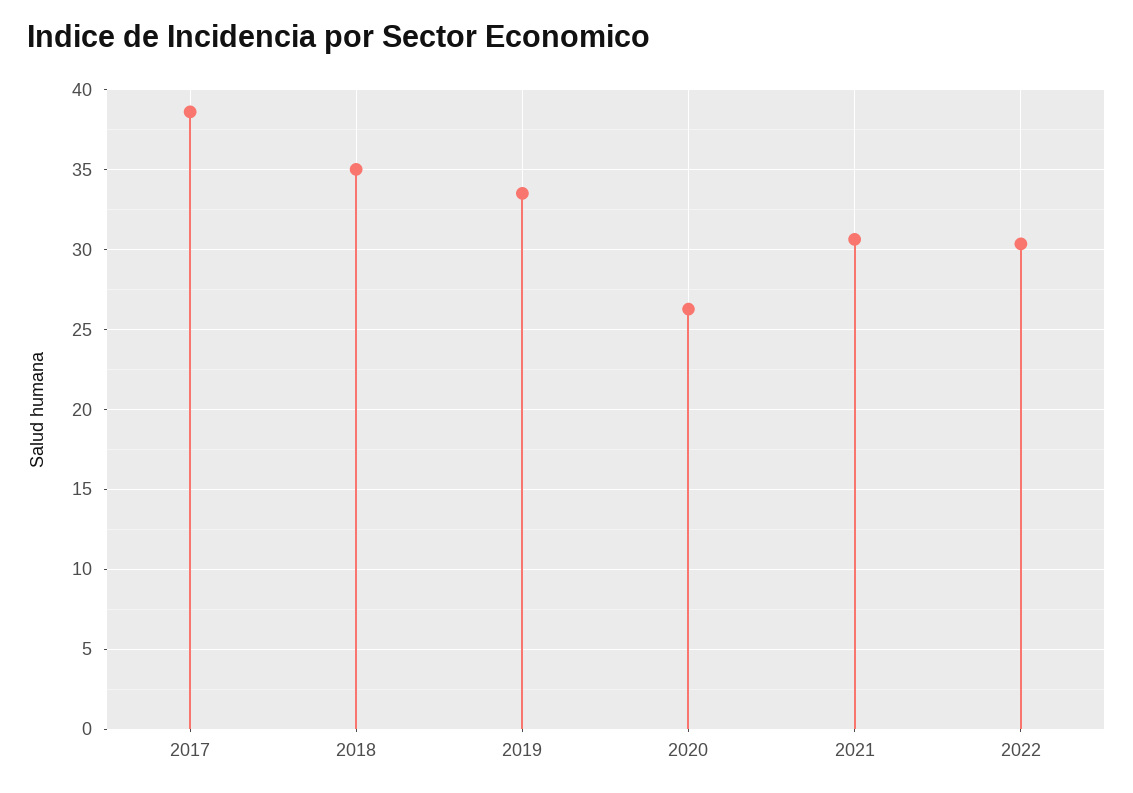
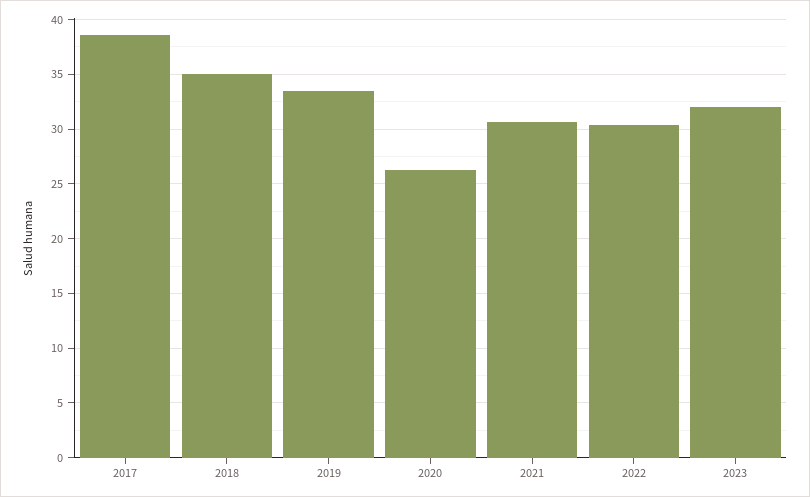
2023: none -> 32

